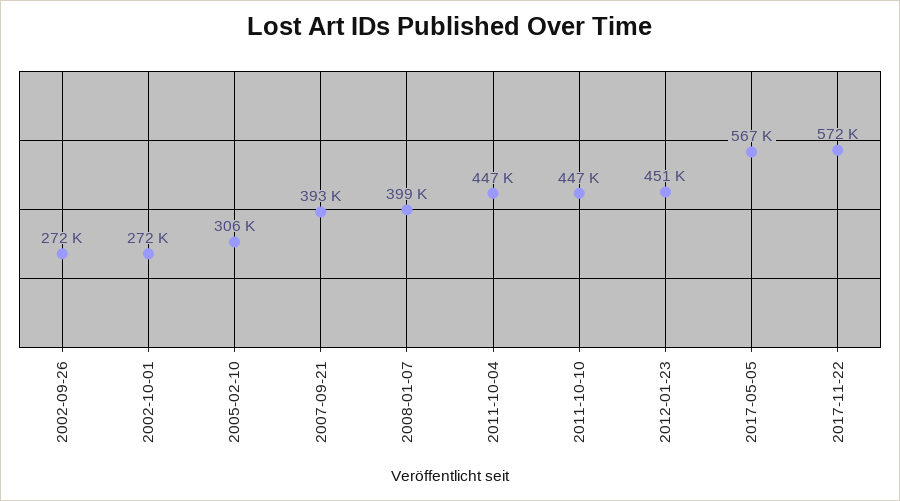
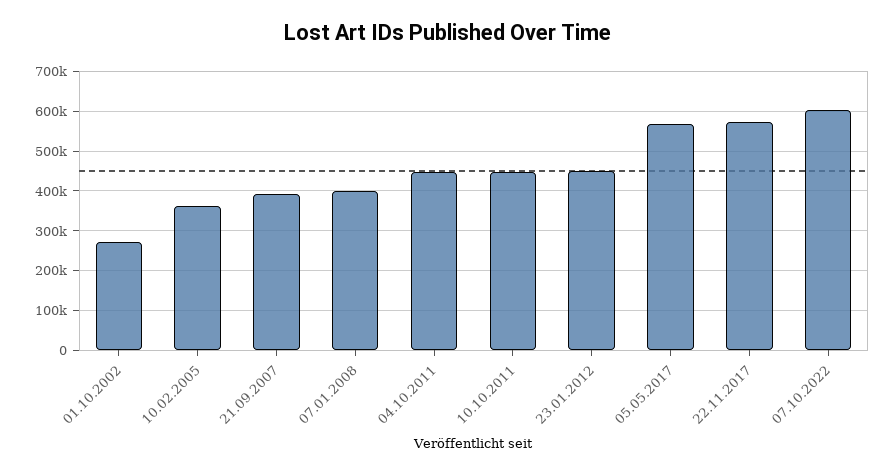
2002-09-26: 272000 -> none
2005-02-10: 306000 -> 360000
07.10.2022: none -> 600000

